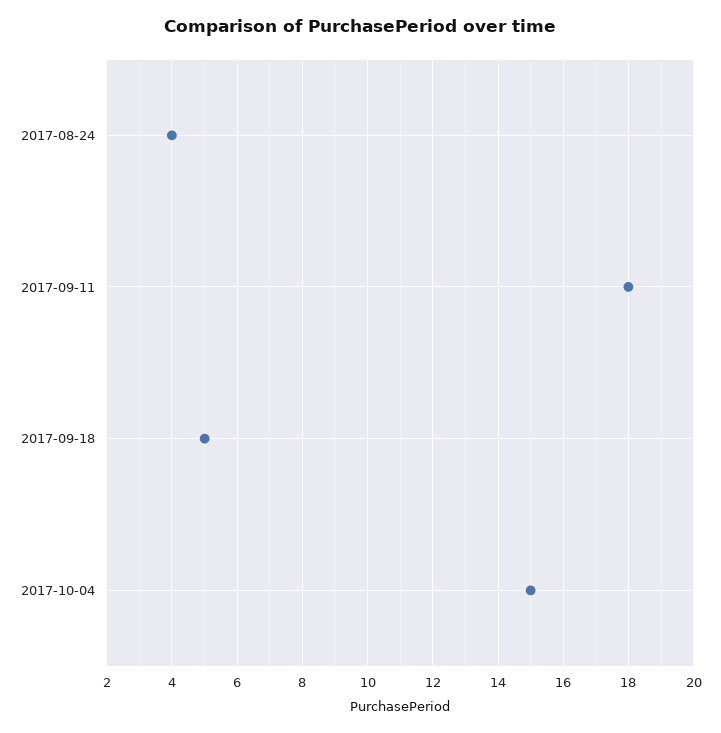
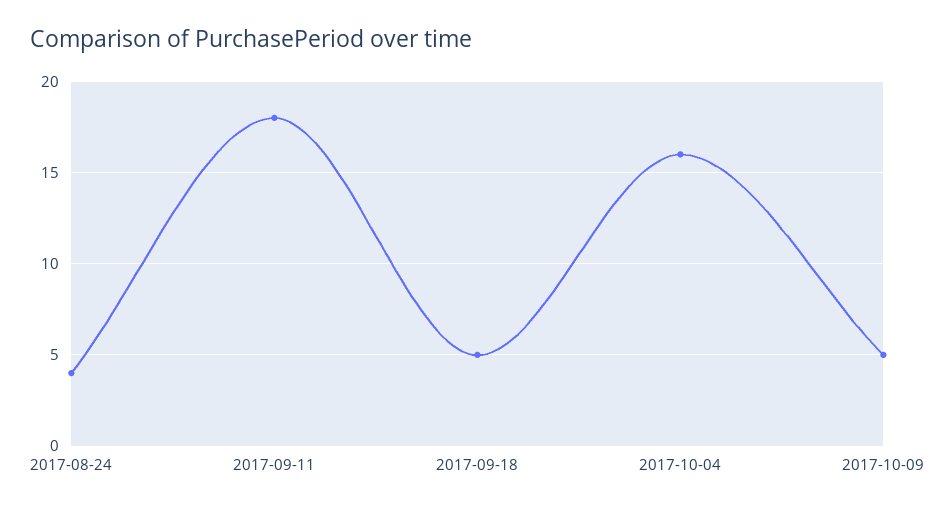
2017-10-04: 15 -> 16
2017-10-09: none -> 5

